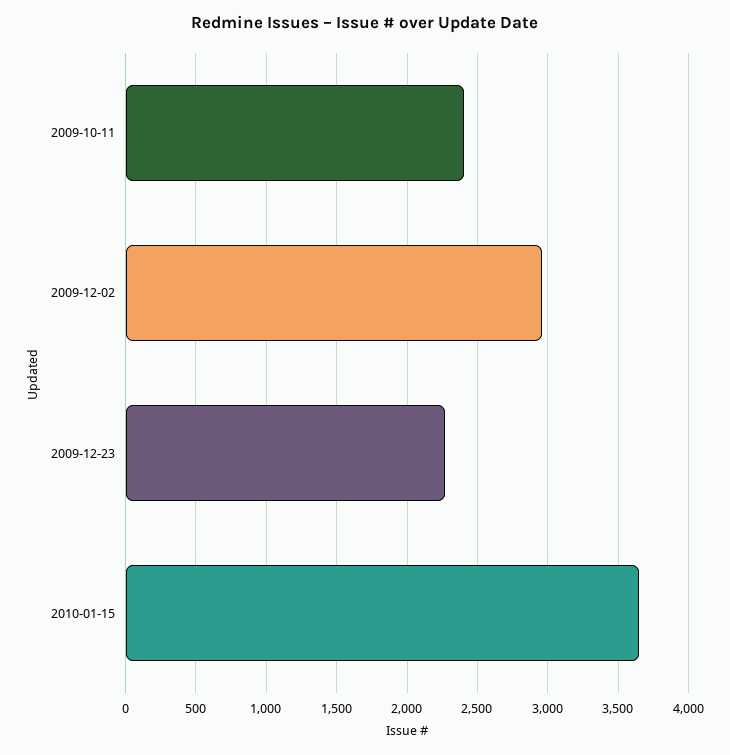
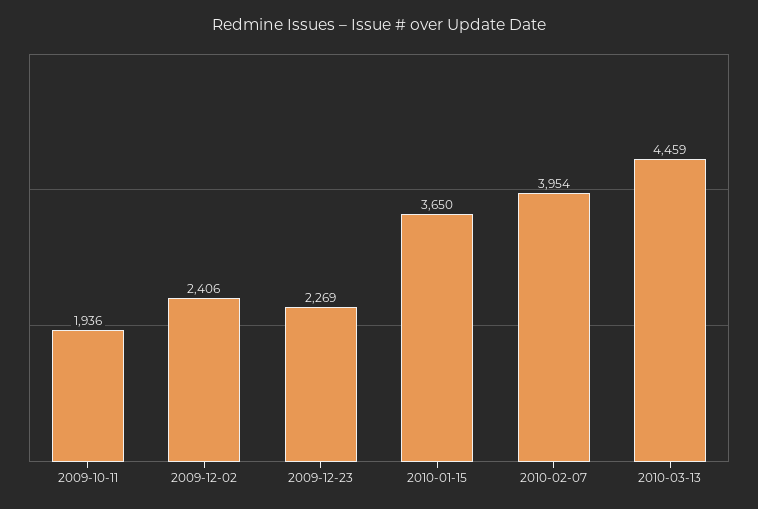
2009-10-11: 2400 -> 1936
2009-12-02: 2950 -> 2406
2010-02-07: none -> 3954
2010-03-13: none -> 4459

